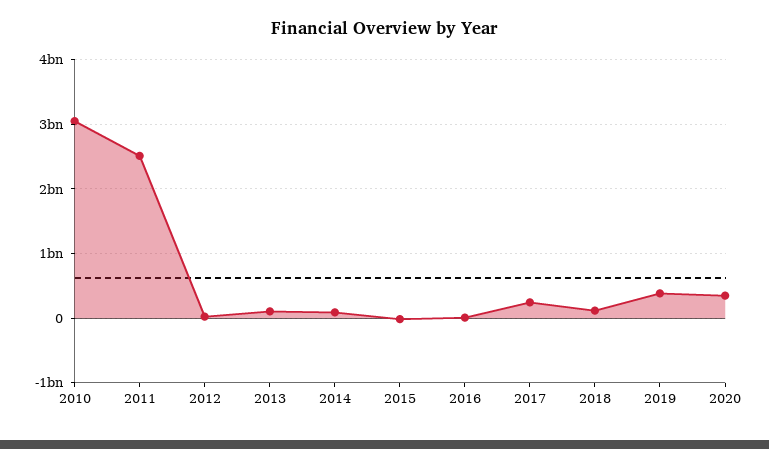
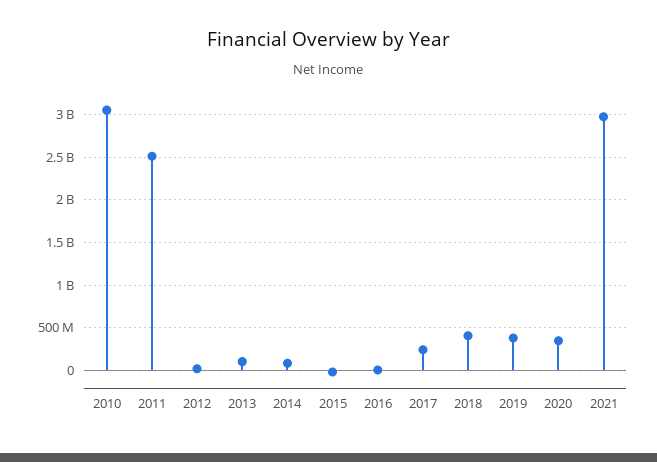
2018: 100000000 -> 400000000
2021: none -> 3000000000

